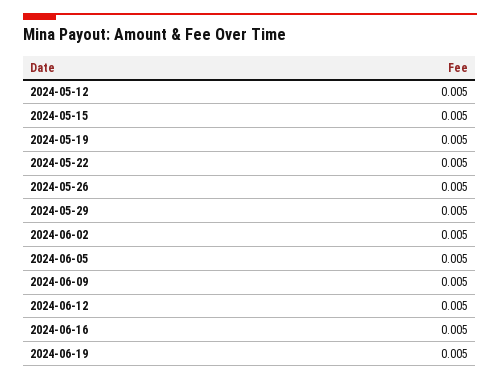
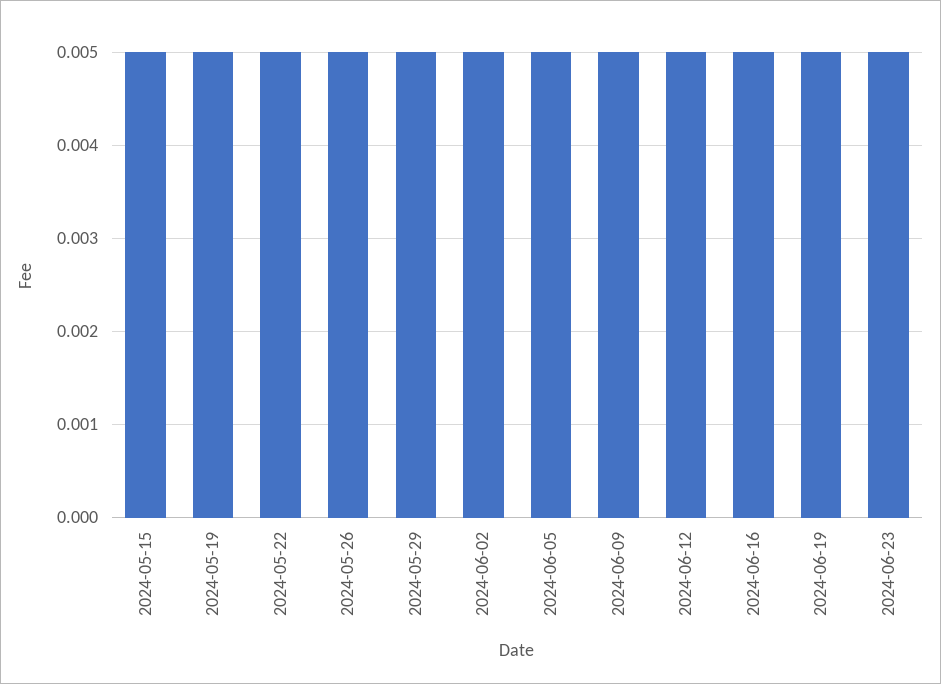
2024-05-12: 0.005 -> none
2024-06-23: none -> 0.005

